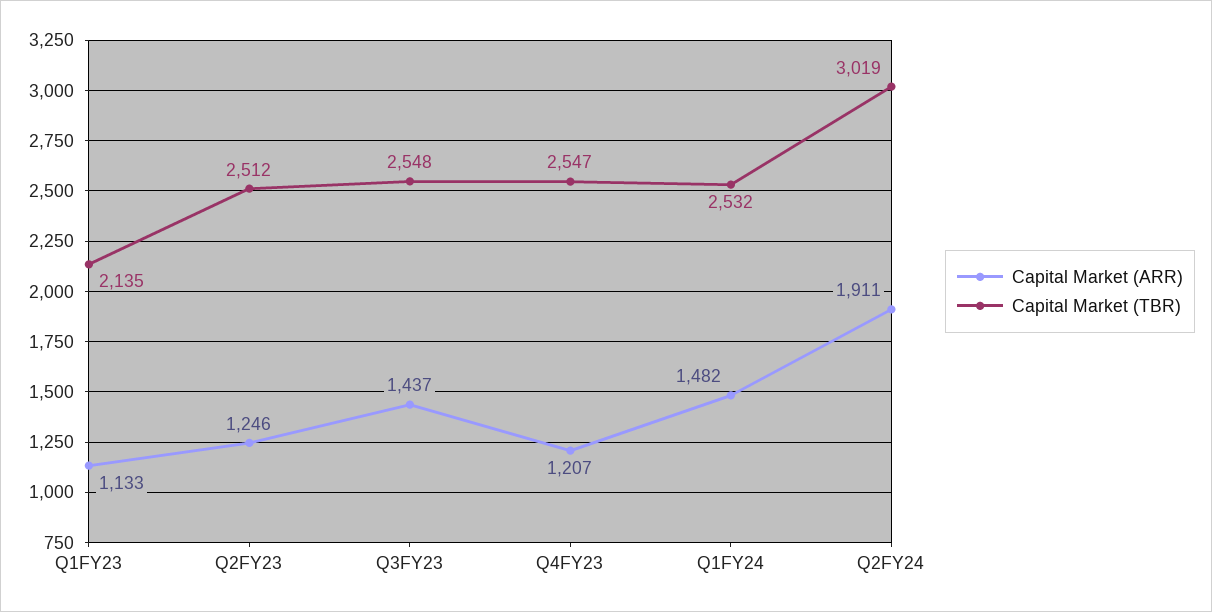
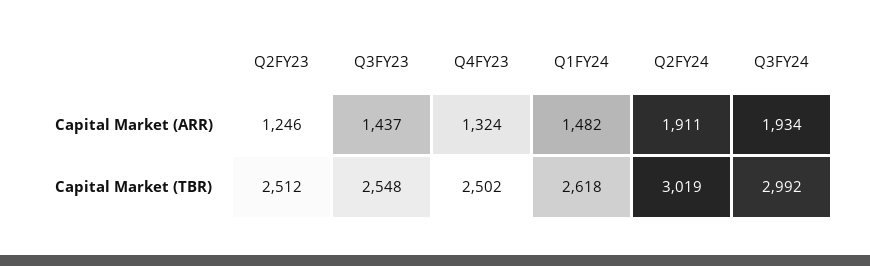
Capital Market (ARR), Q1FY23: 1133 -> none
Capital Market (TBR), Q1FY23: 2135 -> none
Capital Market (ARR), Q4FY23: 1207 -> 1324
Capital Market (TBR), Q4FY23: 2547 -> 2502
Capital Market (TBR), Q1FY24: 2532 -> 2618
Capital Market (ARR), Q3FY24: none -> 1934
Capital Market (TBR), Q3FY24: none -> 2992

